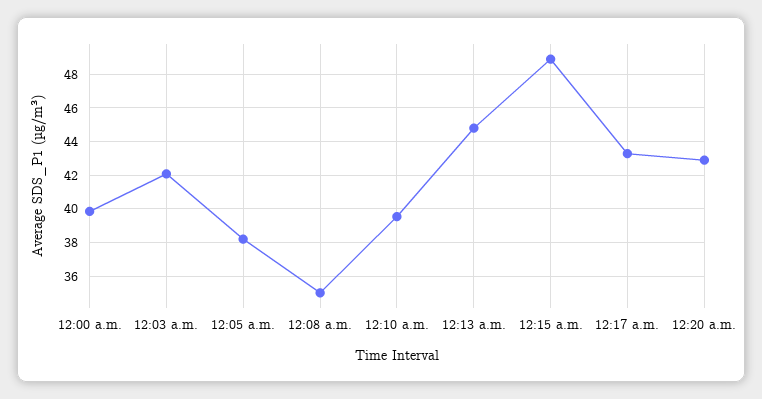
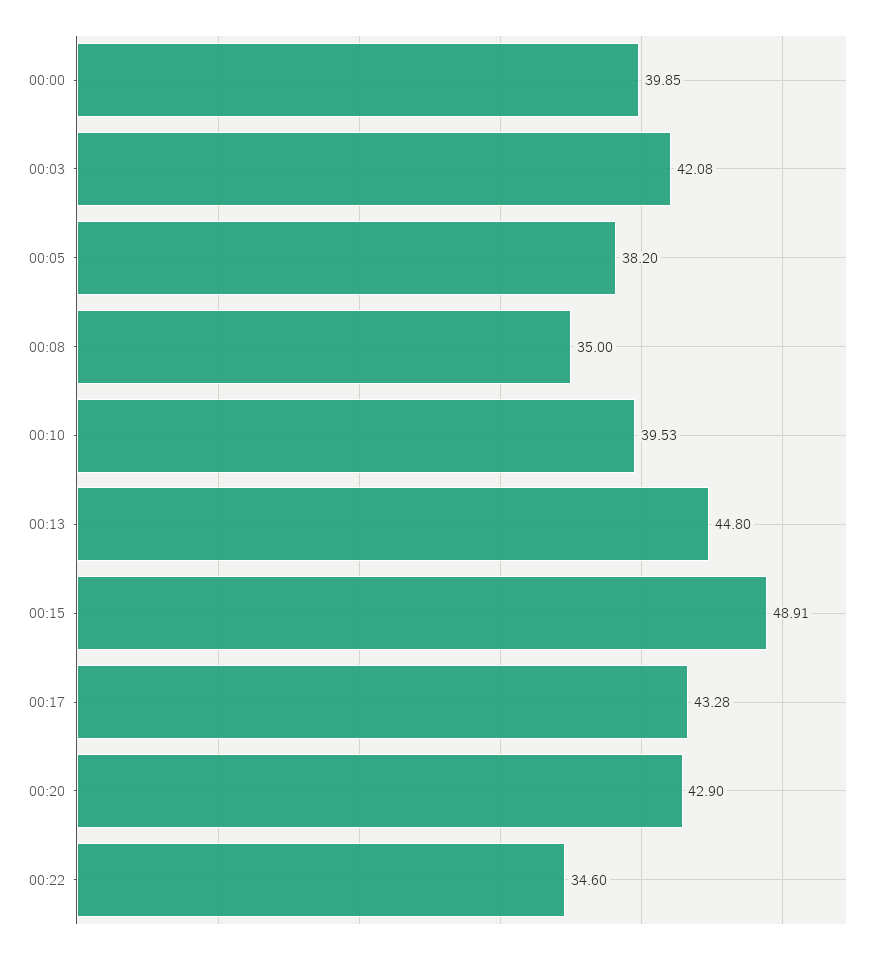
00:22: none -> 34.6

